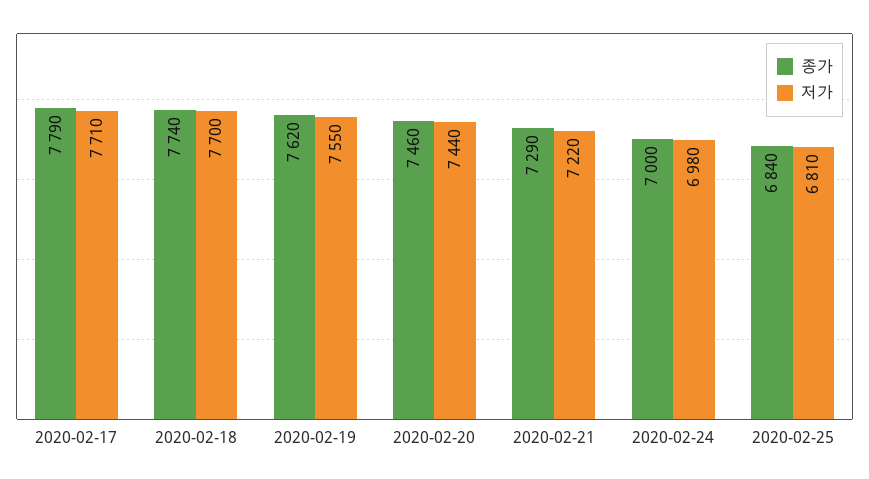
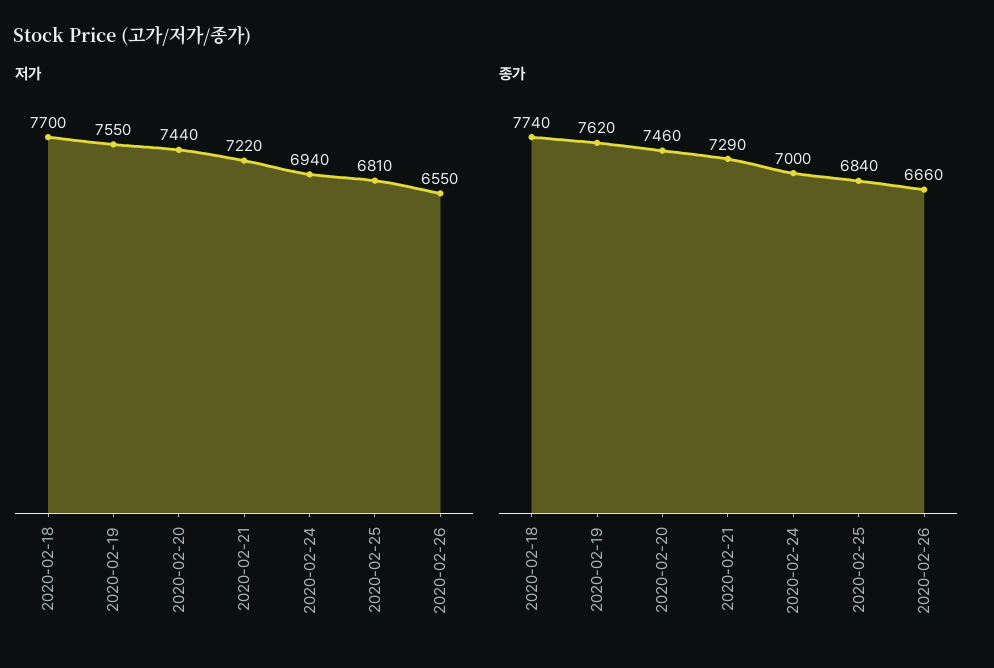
종가, 2020-02-17: 7790 -> none
저가, 2020-02-17: 7710 -> none
저가, 2020-02-24: 6980 -> 6940
저가, 2020-02-26: none -> 6550
종가, 2020-02-26: none -> 6660

